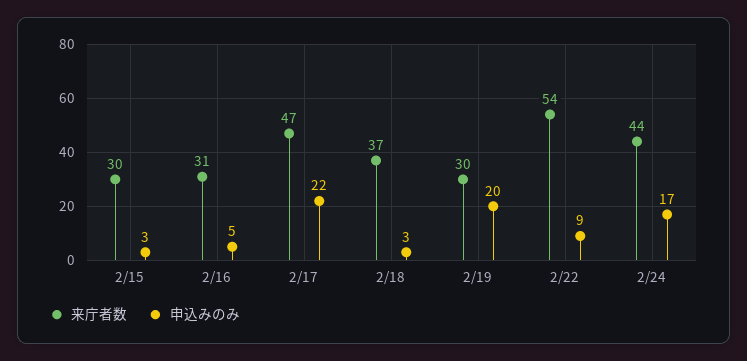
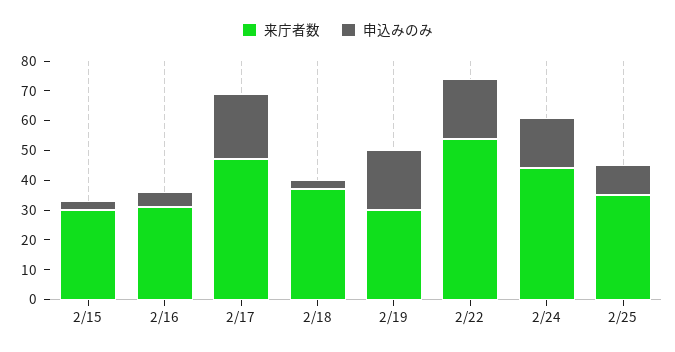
申込みのみ, 2/22: 9 -> 20
来庁者数, 2/25: none -> 35
申込みのみ, 2/25: none -> 10

